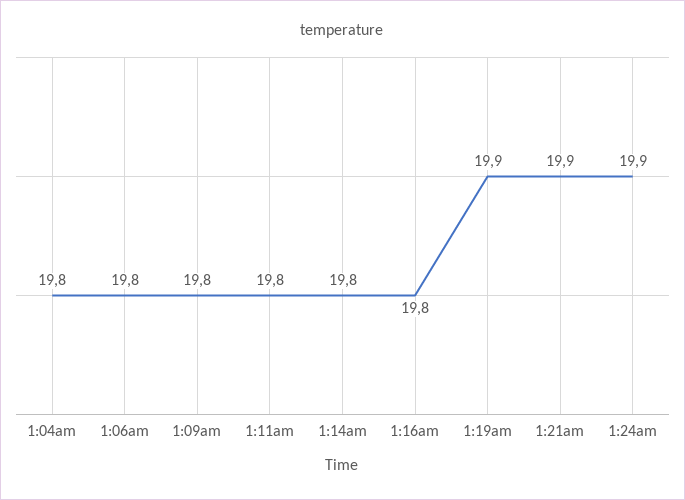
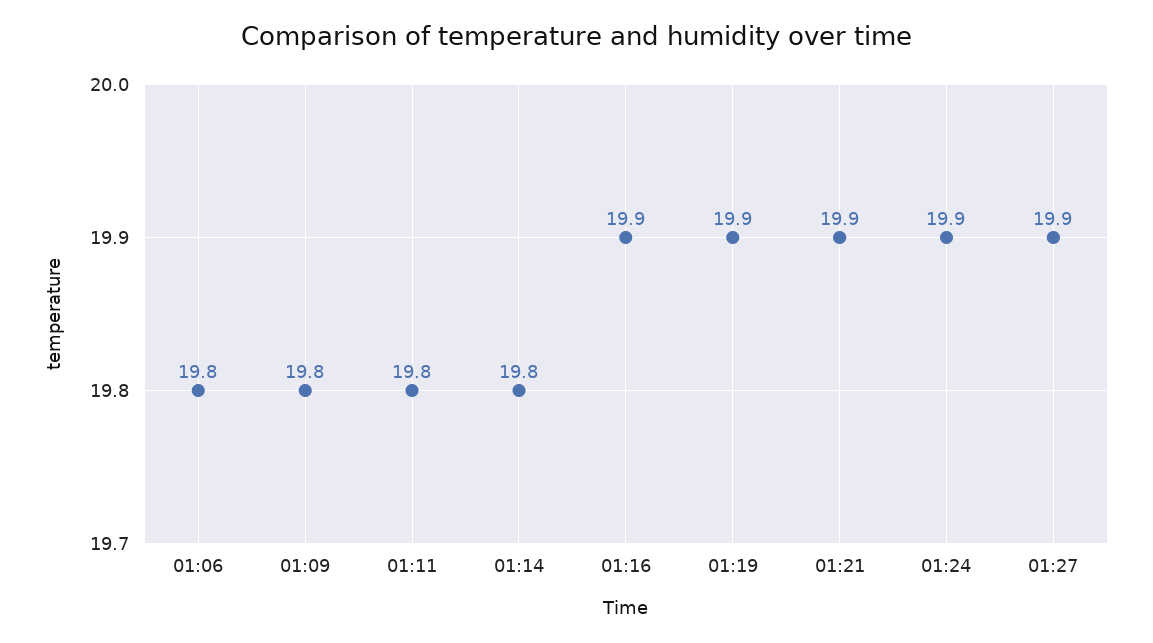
1:04am: 19.8 -> none
1:16am: 19.8 -> 19.9
01:27: none -> 19.9

